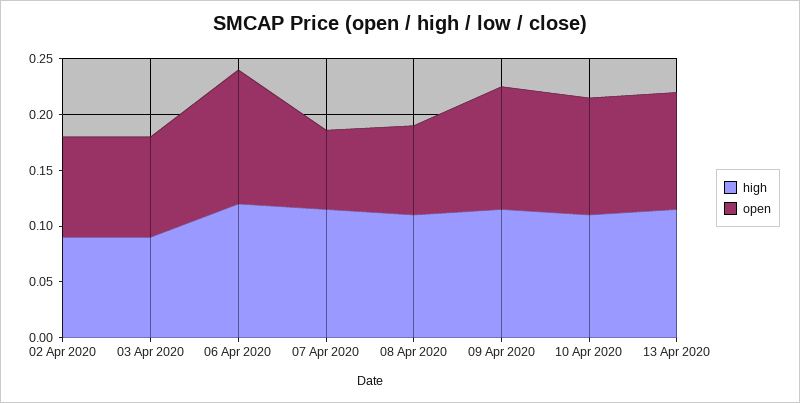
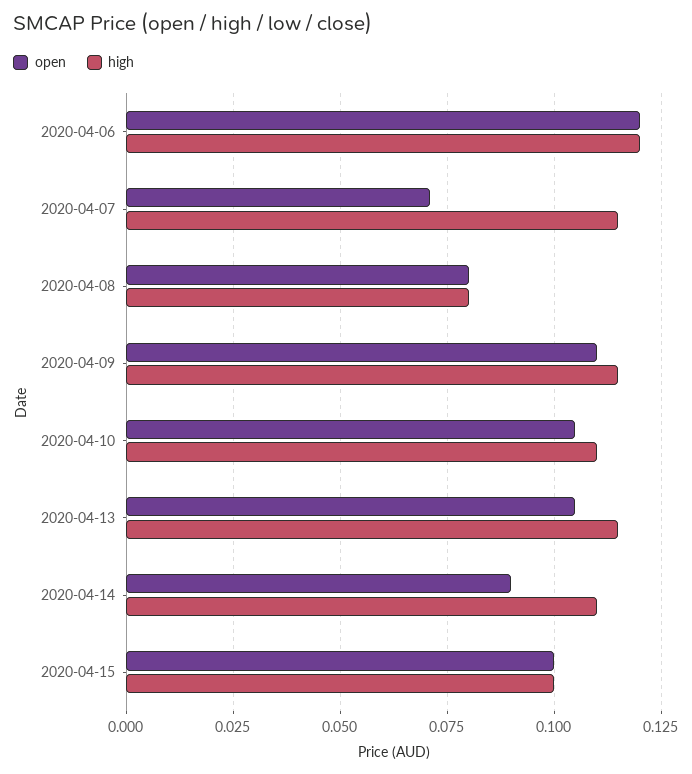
high, 02 Apr 2020: 0.09 -> none
open, 02 Apr 2020: 0.09 -> none
high, 03 Apr 2020: 0.09 -> none
open, 03 Apr 2020: 0.09 -> none
high, 08 Apr 2020: 0.11 -> 0.08
open, 2020-04-14: none -> 0.09
high, 2020-04-14: none -> 0.11
open, 2020-04-15: none -> 0.1
high, 2020-04-15: none -> 0.1

